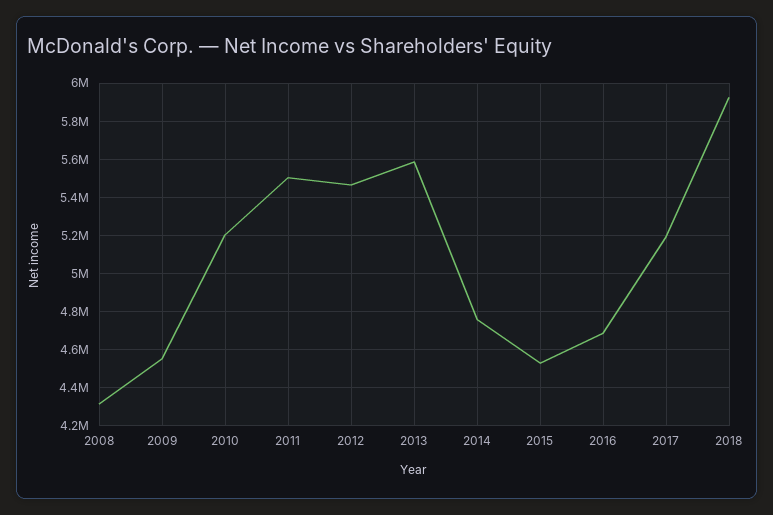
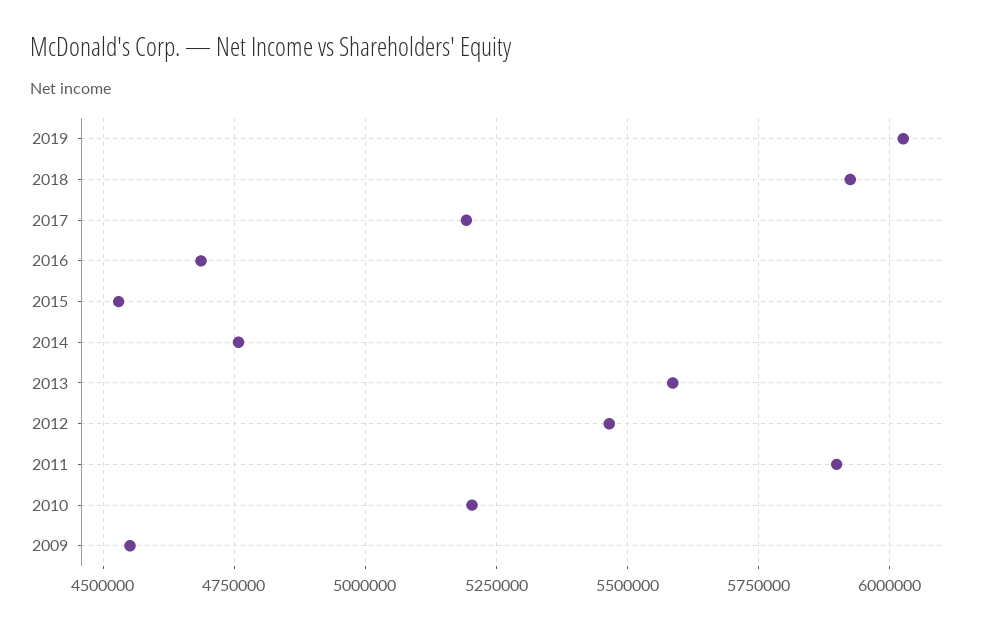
2008: 4300000 -> none
2011: 5500000 -> 5900000
2019: none -> 6025000

